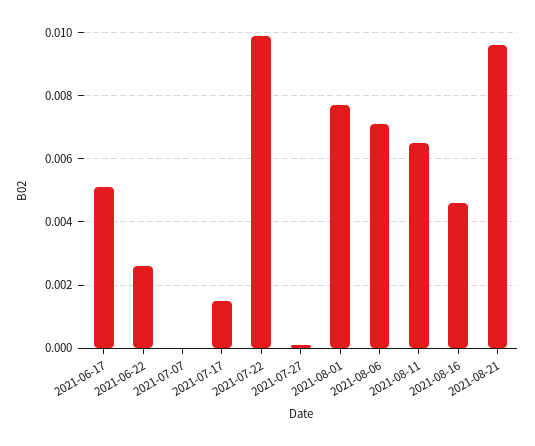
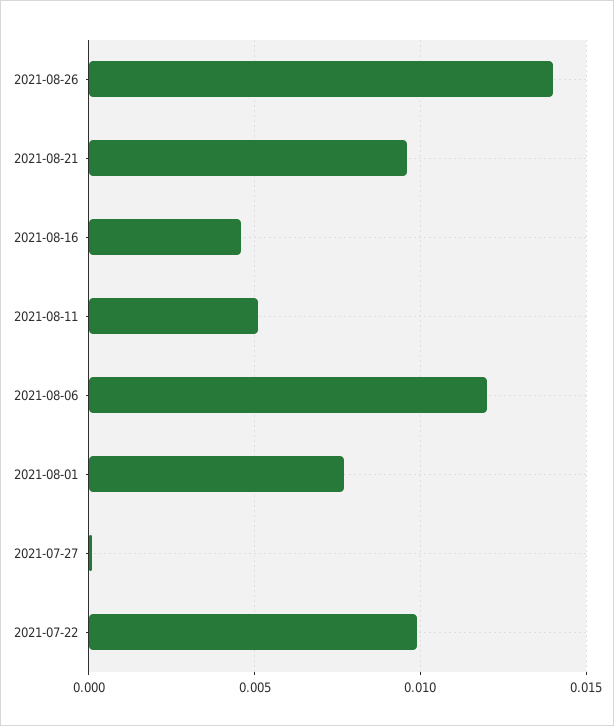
2021-06-17: 0.005 -> none
2021-06-22: 0.0025 -> none
2021-07-07: 0 -> none
2021-07-17: 0.0015 -> none
2021-08-06: 0.007 -> 0.012
2021-08-11: 0.0065 -> 0.005
2021-08-26: none -> 0.014

